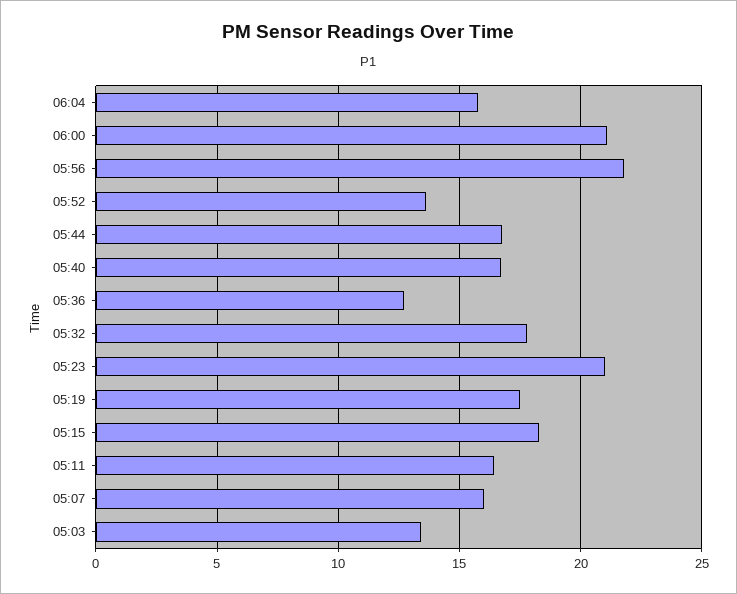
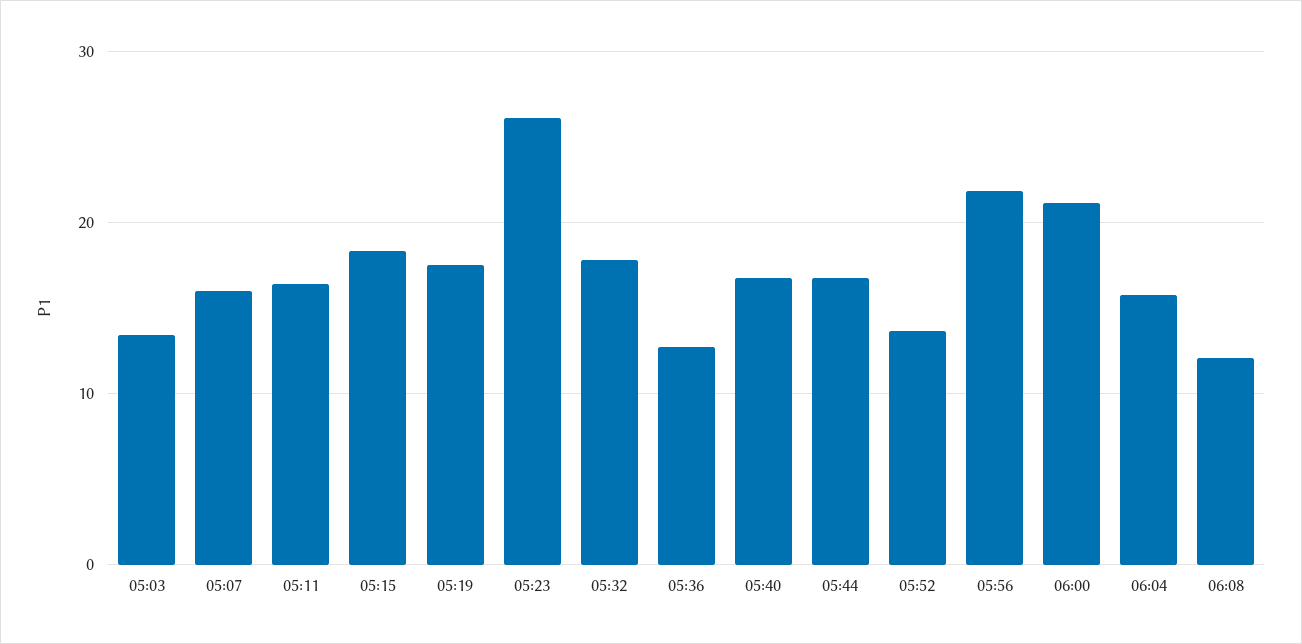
05:23: 21 -> 26
06:08: none -> 12

